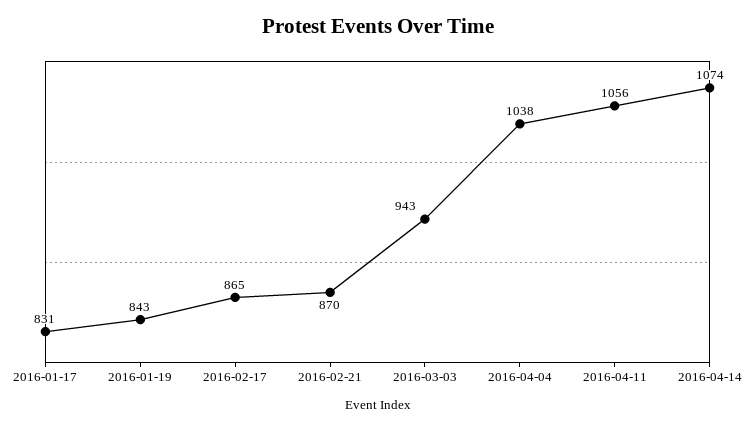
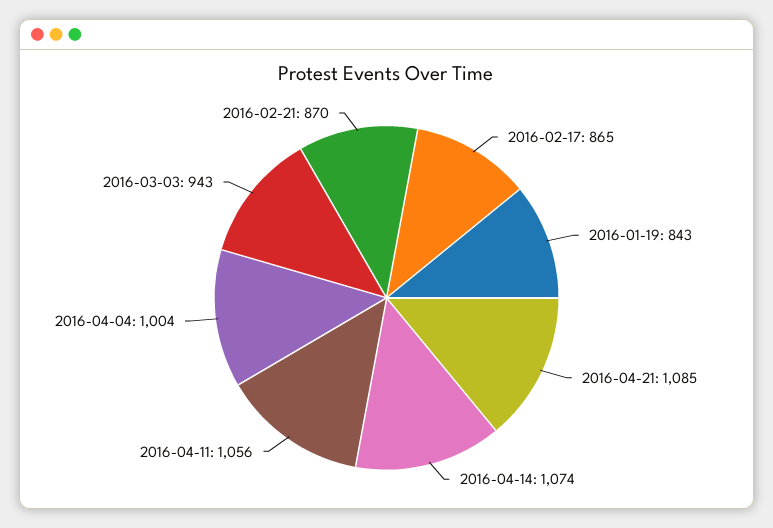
2016-01-17: 831 -> none
2016-04-04: 1038 -> 1004
2016-04-21: none -> 1085

